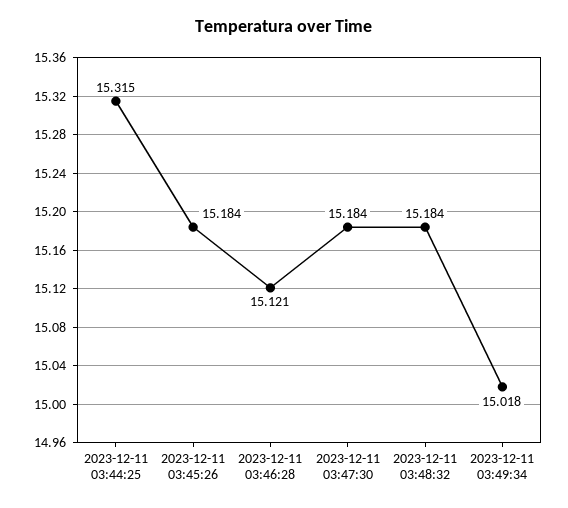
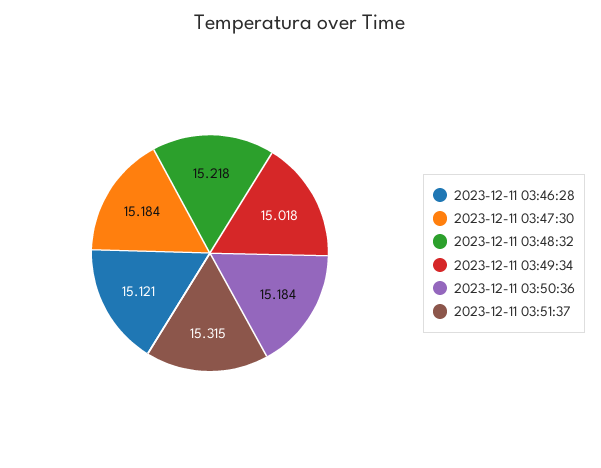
2023-12-11 03:44:25: 15.315 -> none
2023-12-11 03:45:26: 15.184 -> none
2023-12-11 03:48:32: 15.184 -> 15.218
2023-12-11 03:50:36: none -> 15.184
2023-12-11 03:51:37: none -> 15.315

